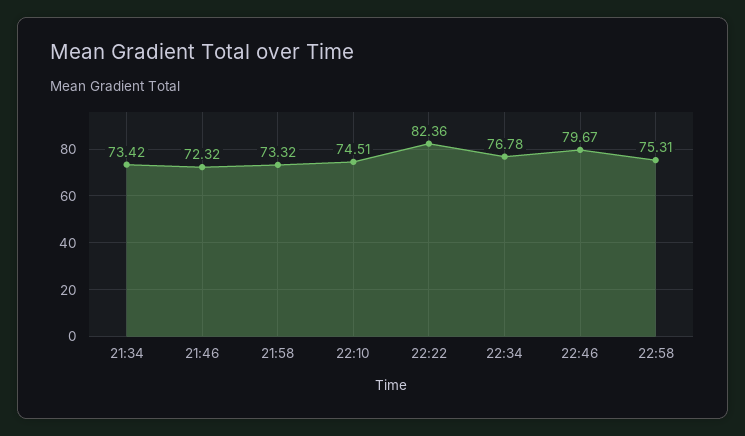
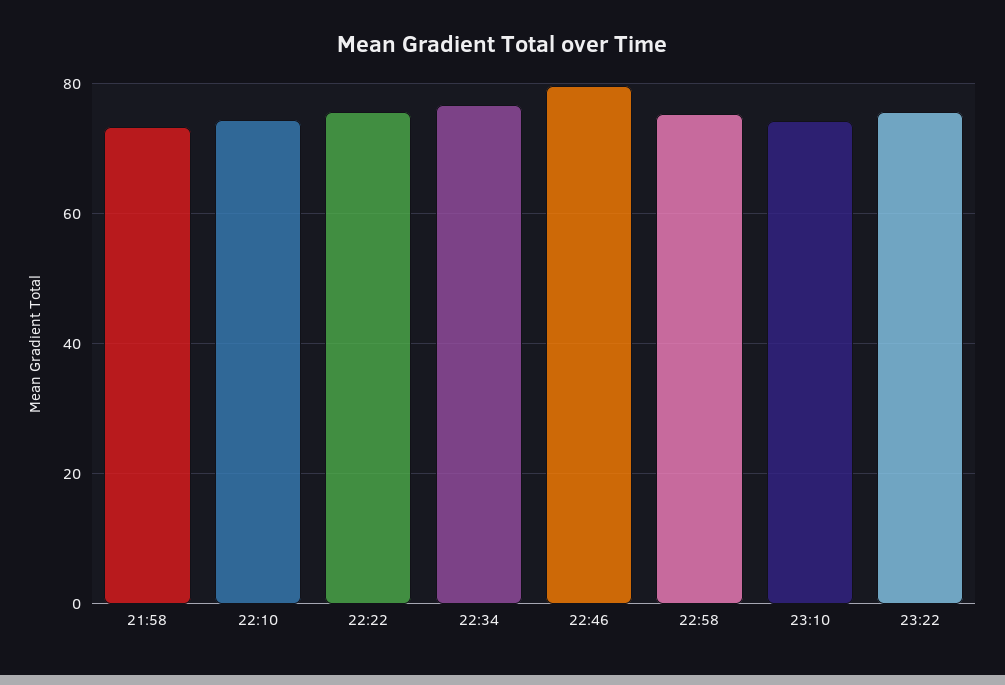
21:34: 73.42 -> none
21:46: 72.32 -> none
22:22: 82.36 -> 76
23:10: none -> 74
23:22: none -> 76

